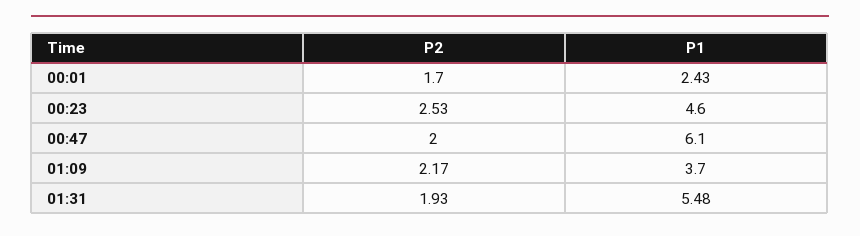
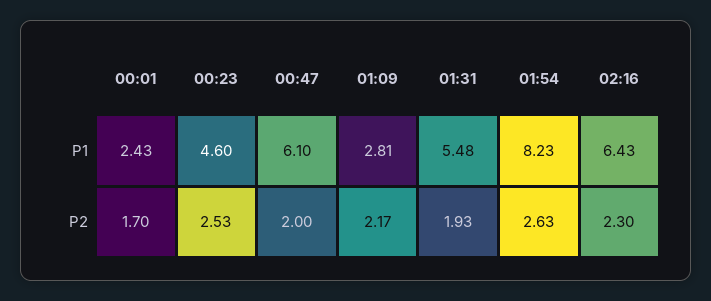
P1, 01:09: 3.7 -> 2.81
P1, 01:54: none -> 8.23
P1, 02:16: none -> 6.43
P2, 01:54: none -> 2.63
P2, 02:16: none -> 2.3

